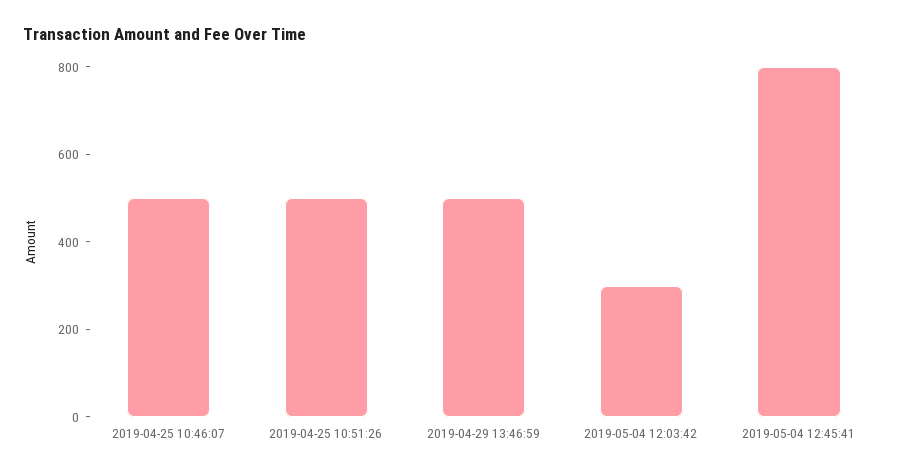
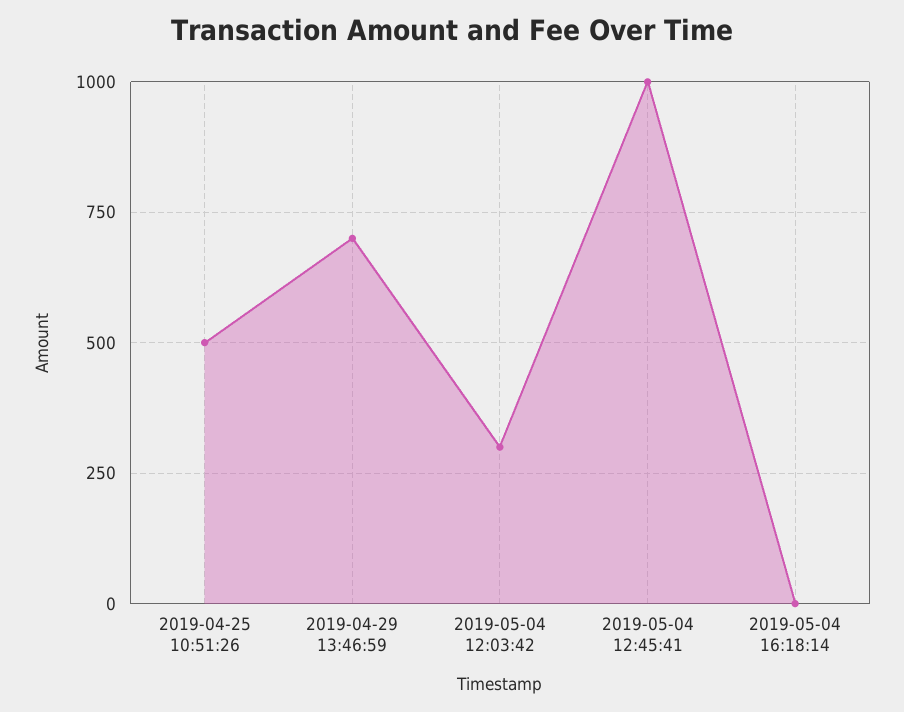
2019-04-25 10:46:07: 500 -> none
2019-04-29 13:46:59: 500 -> 700
2019-05-04 12:45:41: 800 -> 1000
2019-05-04 16:18:14: none -> 0

